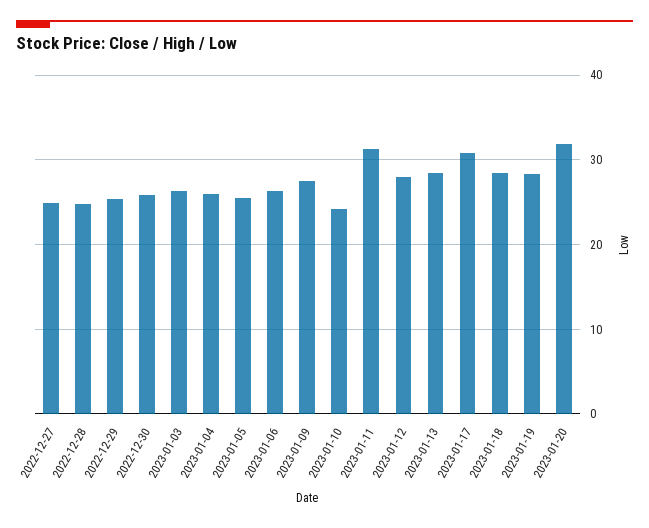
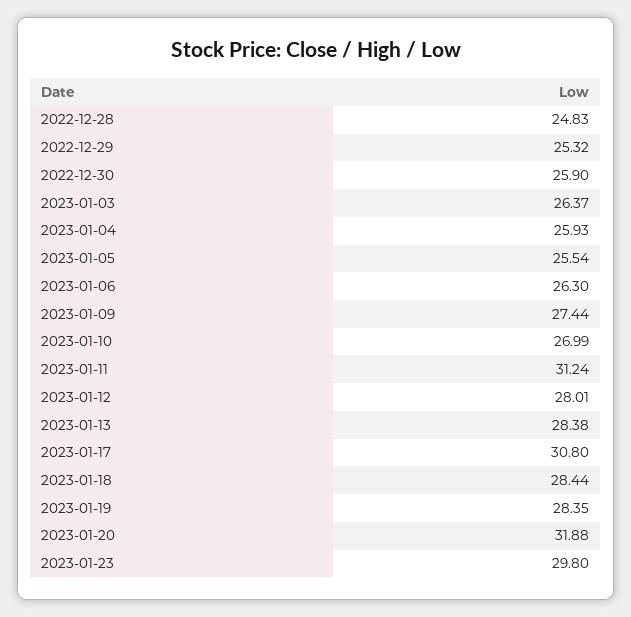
2022-12-27: 25 -> none
2023-01-10: 24 -> 26.99
2023-01-23: none -> 29.8

